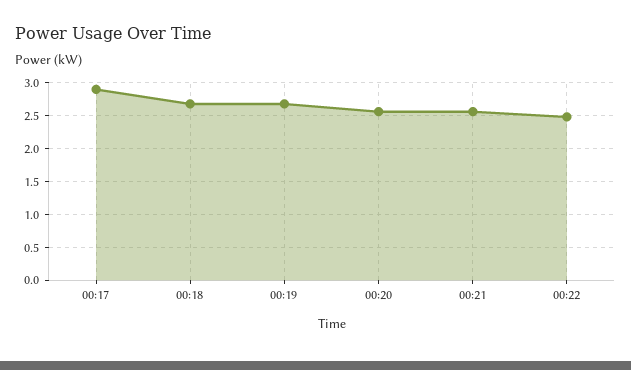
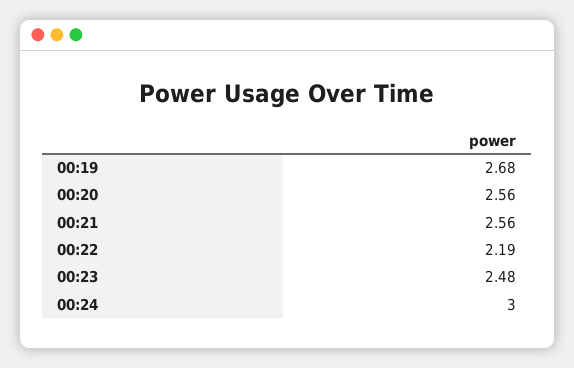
00:17: 2.9 -> none
00:18: 2.7 -> none
00:22: 2.5 -> 2.19
00:23: none -> 2.48
00:24: none -> 3

